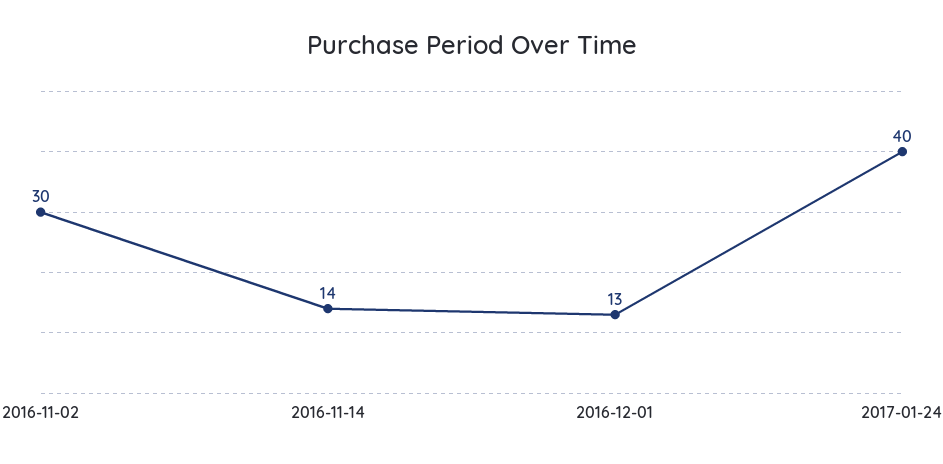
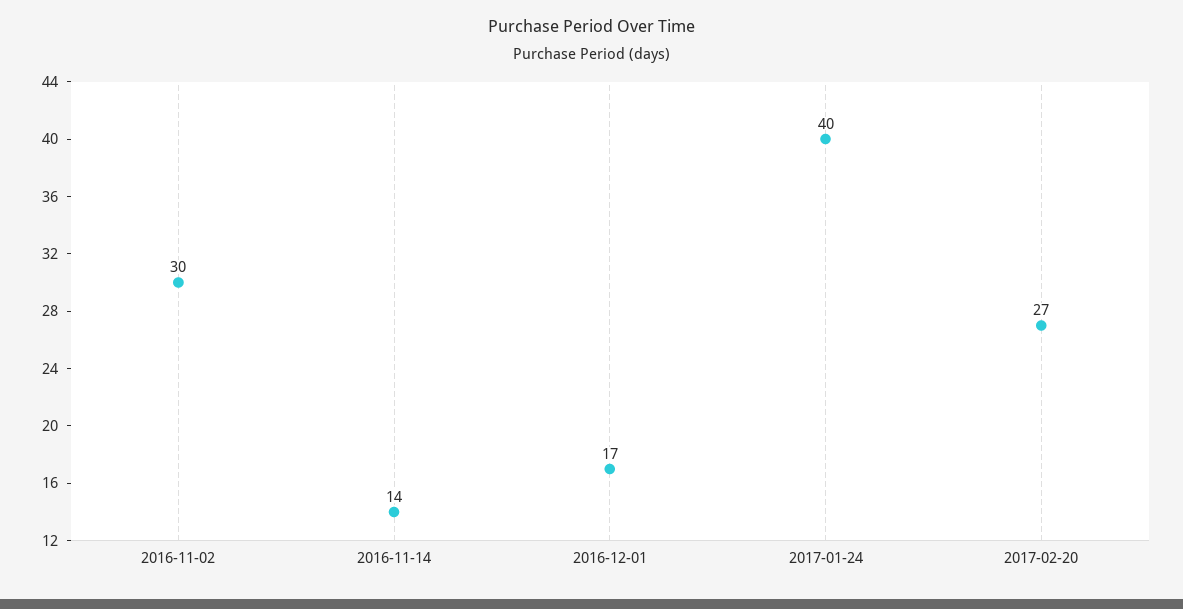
2016-12-01: 13 -> 17
2017-02-20: none -> 27

